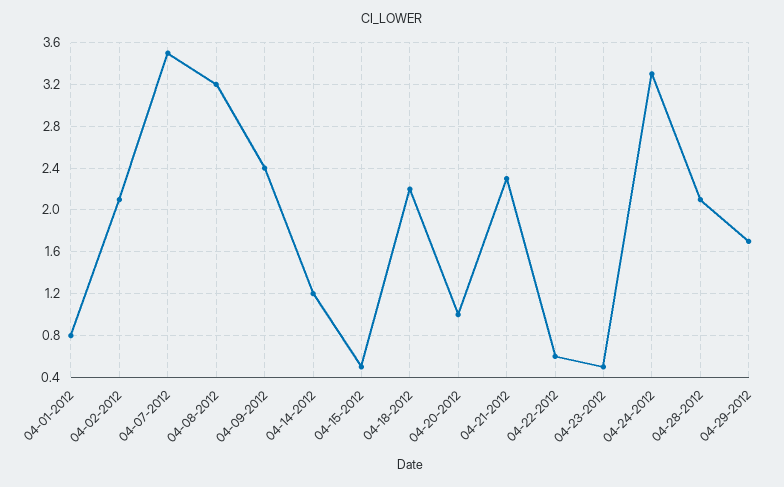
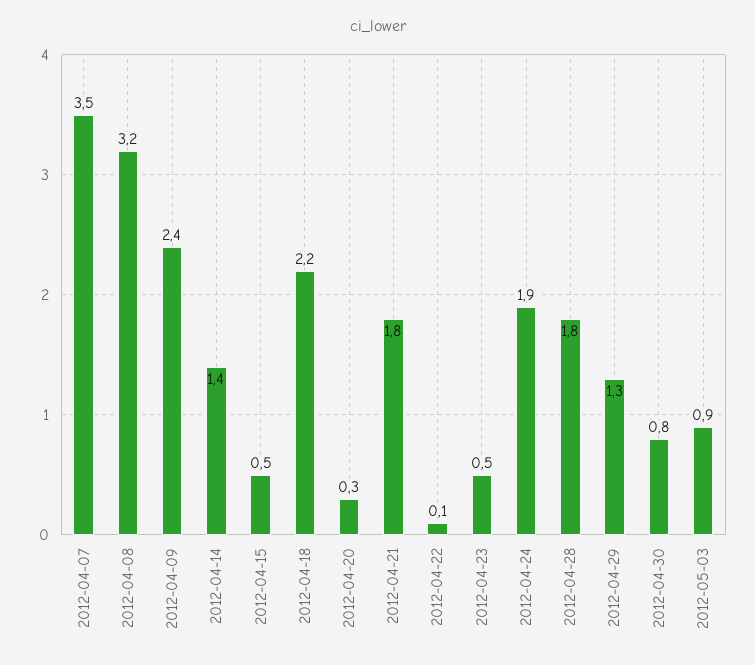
04-01-2012: 0.8 -> none
04-02-2012: 2.1 -> none
04-14-2012: 1.2 -> 1.4
04-20-2012: 1 -> 0.3
04-21-2012: 2.3 -> 1.8
04-22-2012: 0.6 -> 0.1
04-24-2012: 3.3 -> 1.9
04-28-2012: 2.1 -> 1.8
04-29-2012: 1.7 -> 1.3
2012-04-30: none -> 0.8
2012-05-03: none -> 0.9

